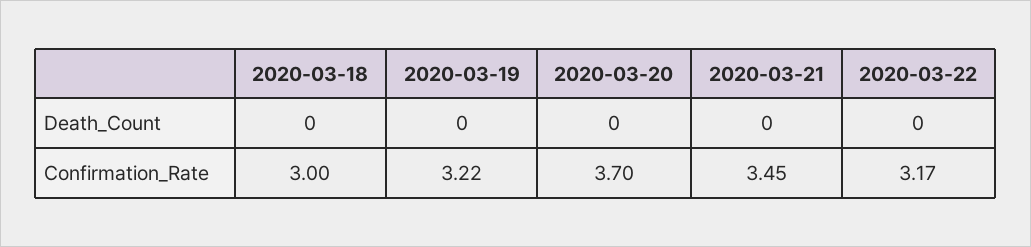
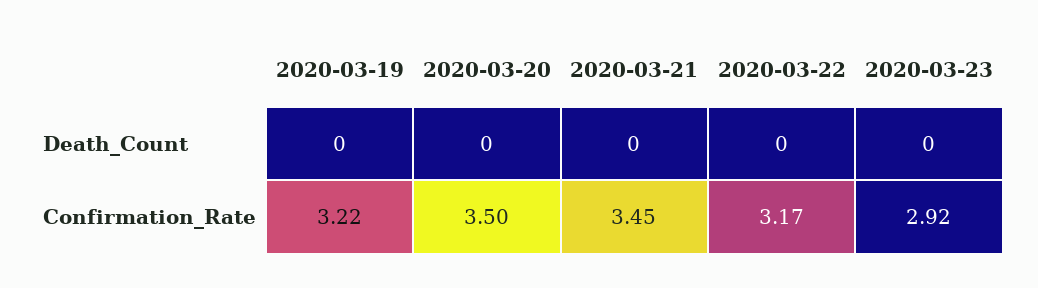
2020-03-18, Death_Count: 0 -> none
2020-03-18, Confirmation_Rate: 3 -> none
2020-03-20, Confirmation_Rate: 3.7 -> 3.5
2020-03-23, Death_Count: none -> 0
2020-03-23, Confirmation_Rate: none -> 2.92

